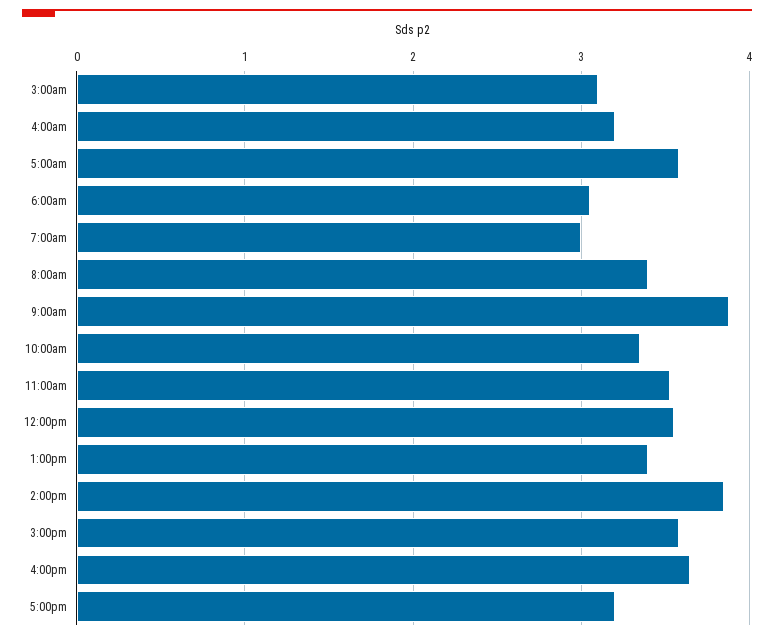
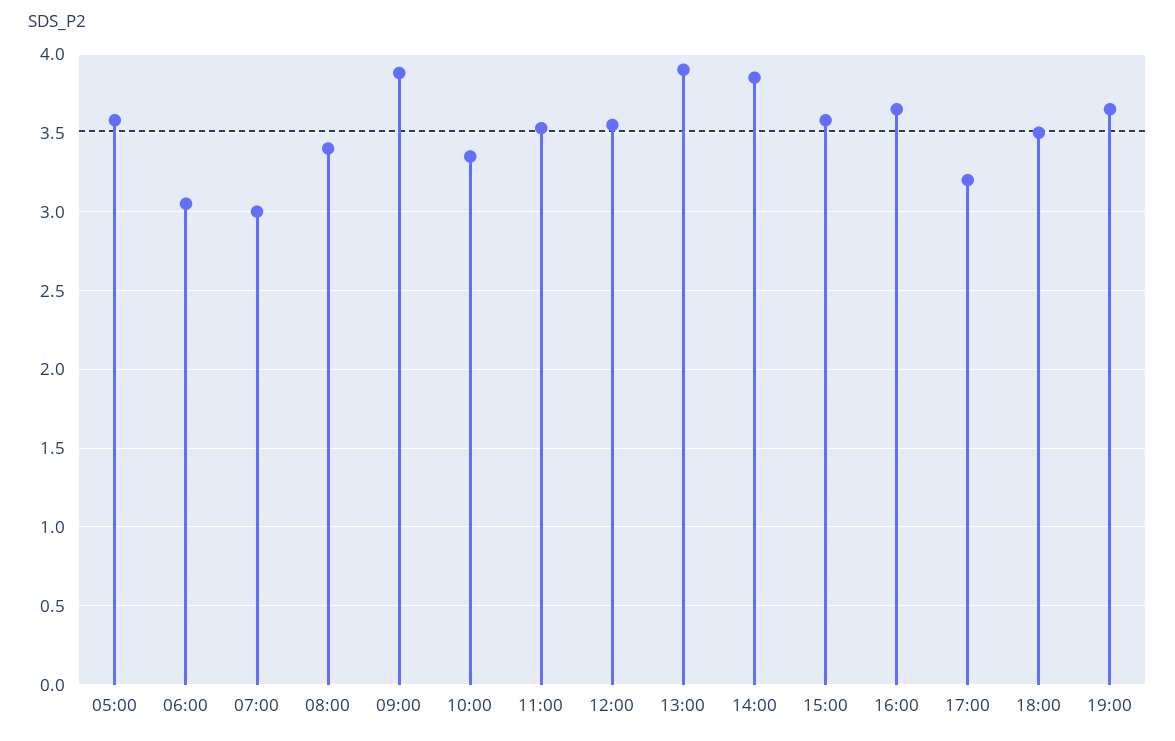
3:00am: 3.1 -> none
4:00am: 3.2 -> none
1:00pm: 3.4 -> 3.9
18:00: none -> 3.5
19:00: none -> 3.65

